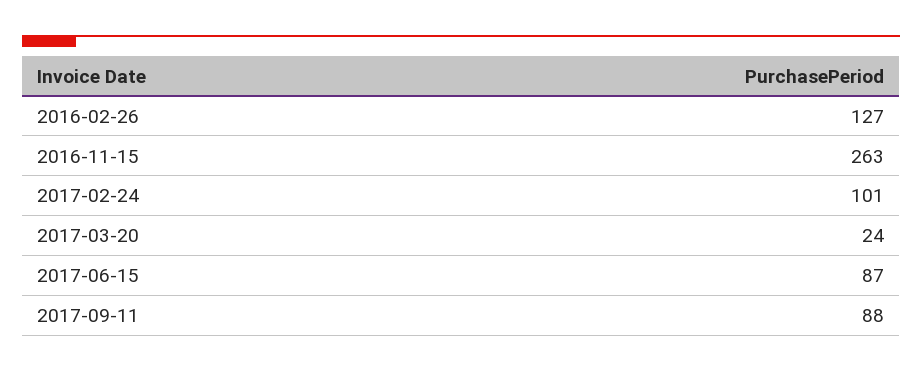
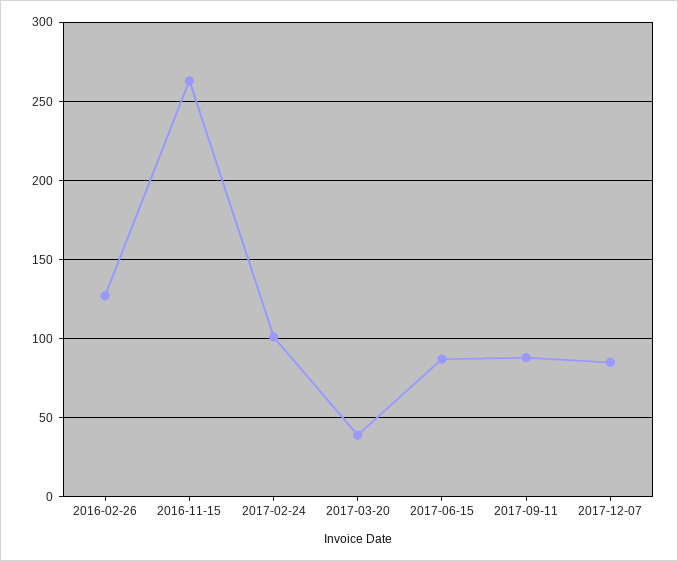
2017-03-20: 24 -> 40
2017-12-07: none -> 85

